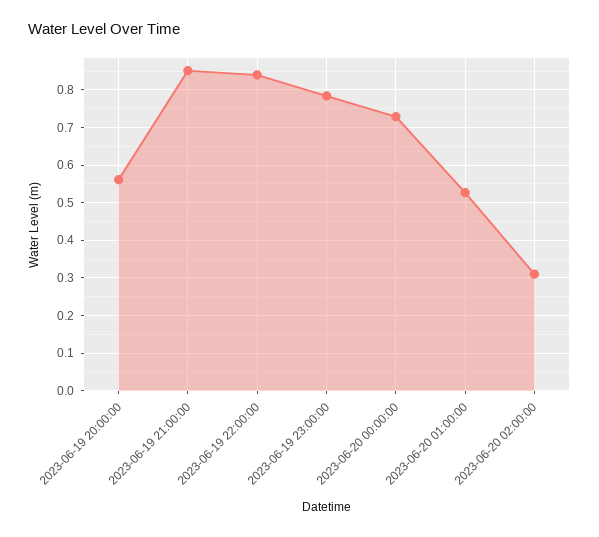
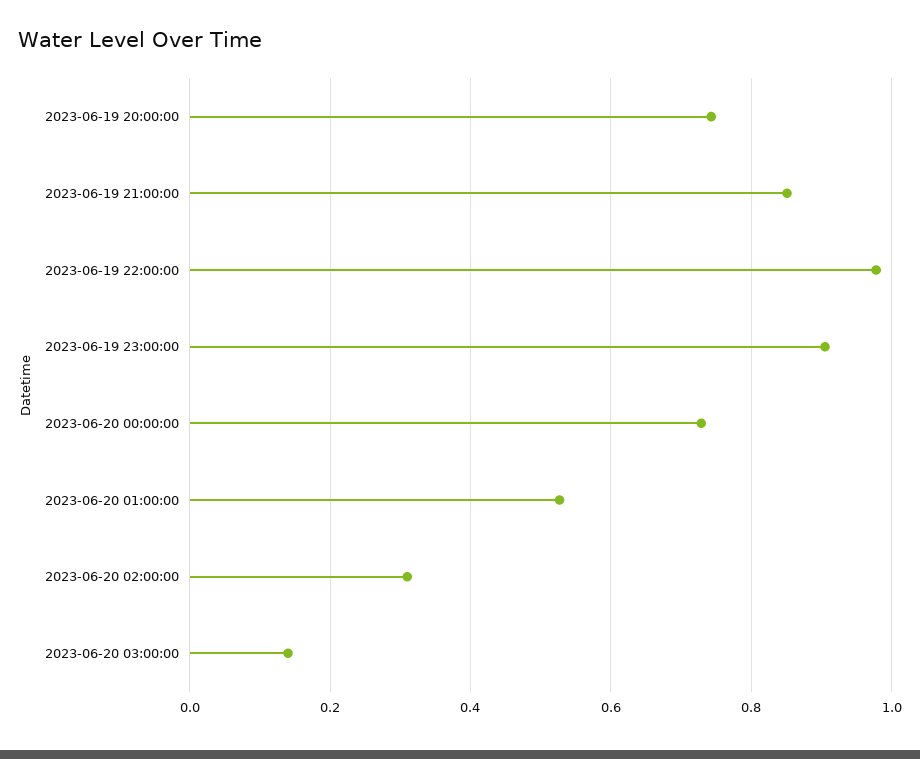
2023-06-19 20:00:00: 0.56 -> 0.74
2023-06-19 22:00:00: 0.84 -> 0.98
2023-06-19 23:00:00: 0.78 -> 0.9
2023-06-20 03:00:00: none -> 0.14

